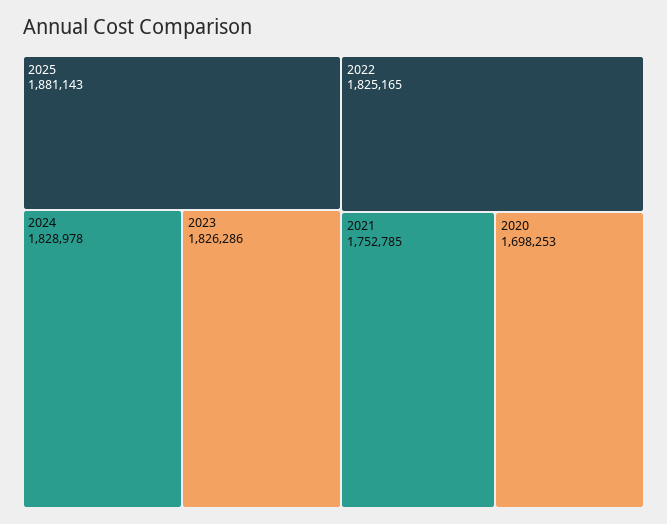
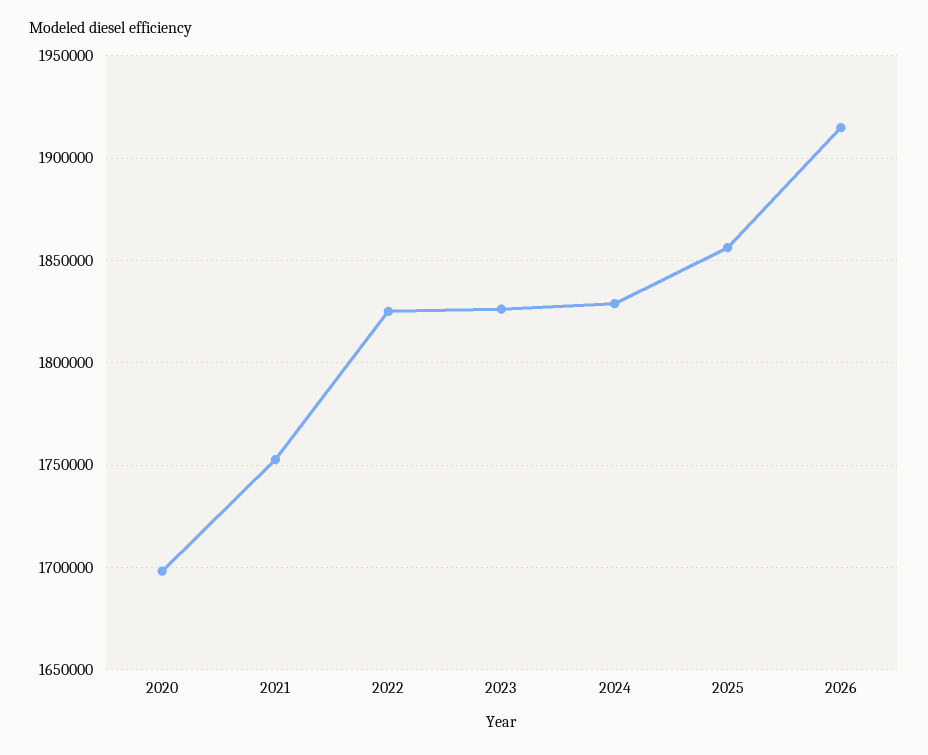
2025: 1881143 -> 1855000
2026: none -> 1915000

